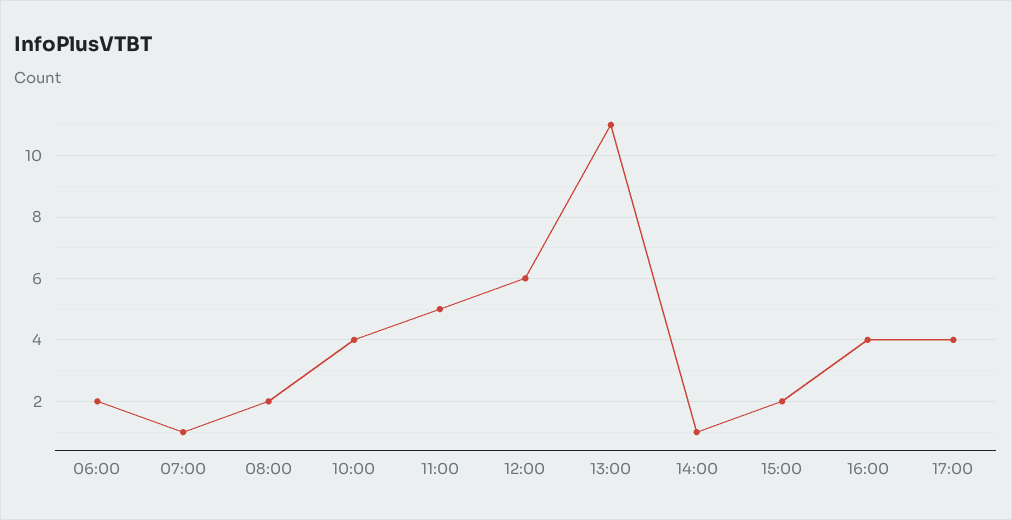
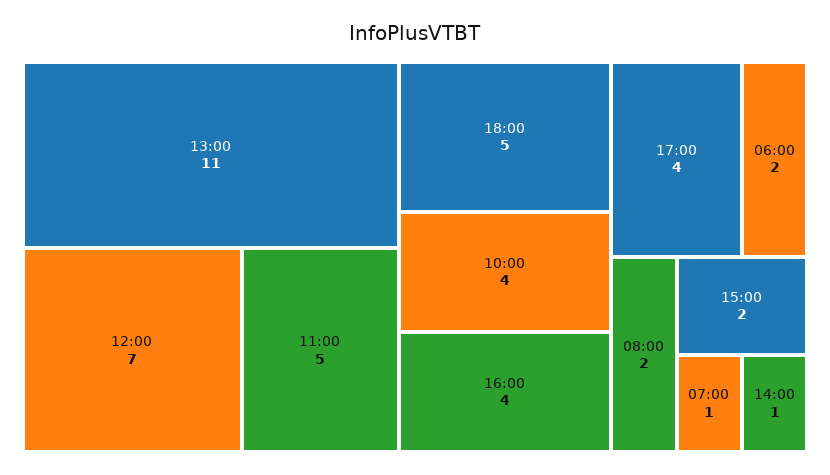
12:00: 6 -> 7
18:00: none -> 5

